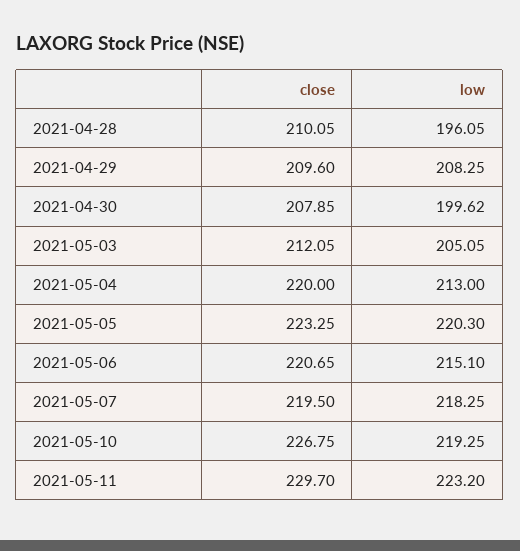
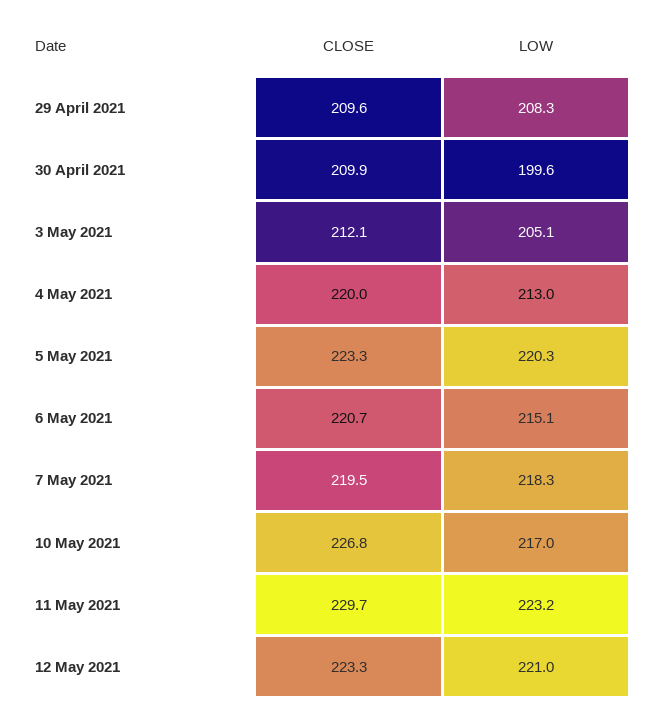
close, 2021-04-28: 210.05 -> none
low, 2021-04-28: 196.05 -> none
close, 2021-04-30: 207.85 -> 209.9
low, 2021-05-10: 219.25 -> 217
close, 12 May 2021: none -> 223.3
low, 12 May 2021: none -> 221

